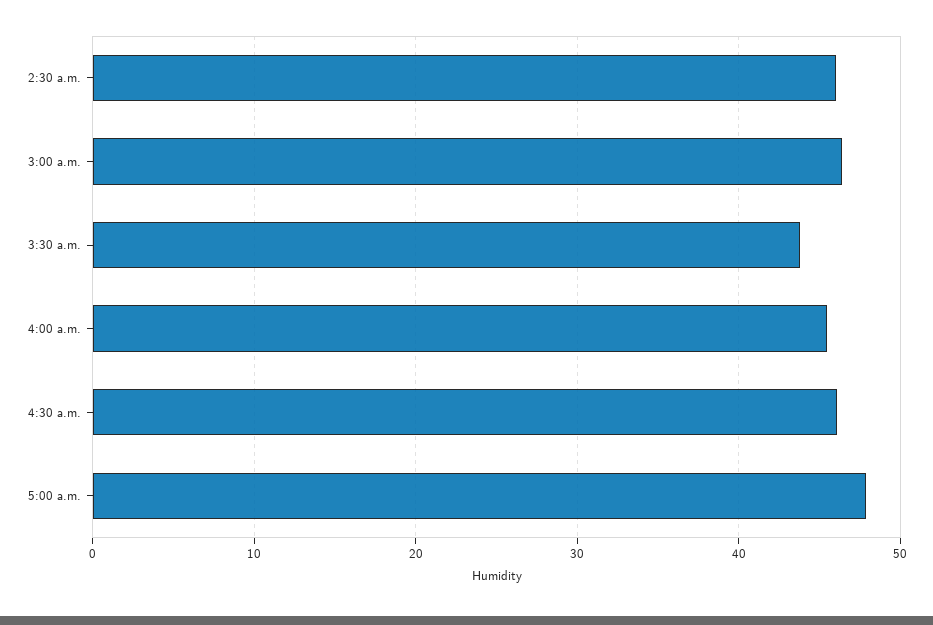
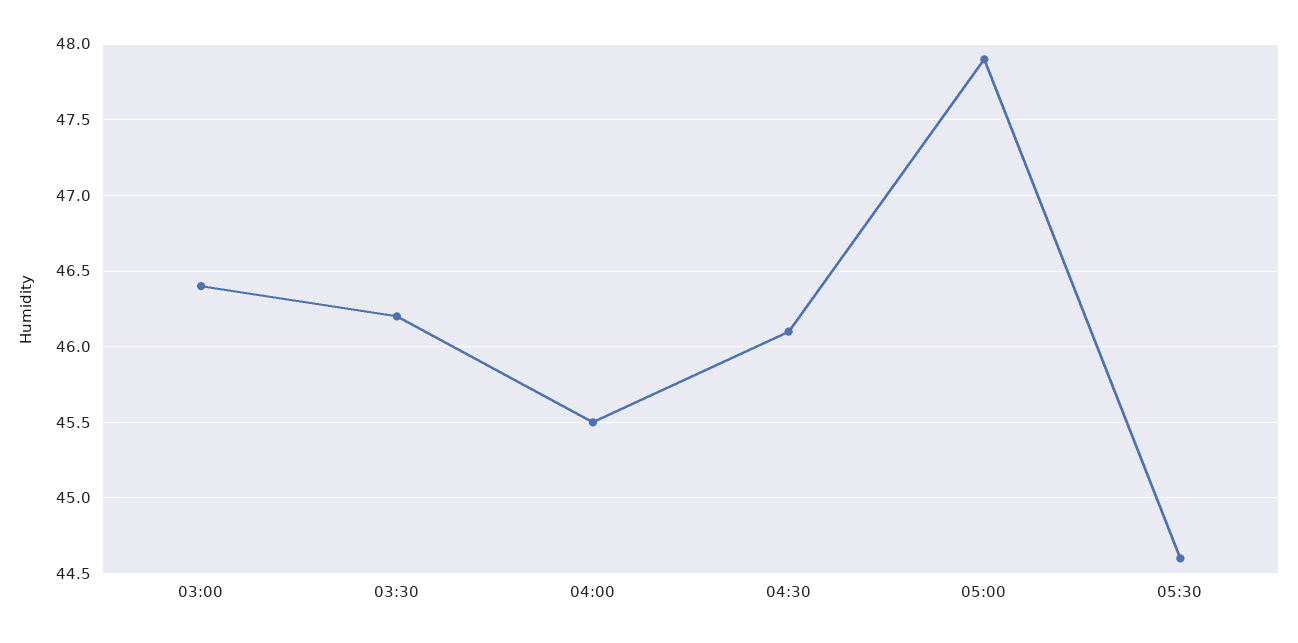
2:30 a.m.: 46 -> none
3:30 a.m.: 44 -> 46.2
05:30: none -> 44.6

